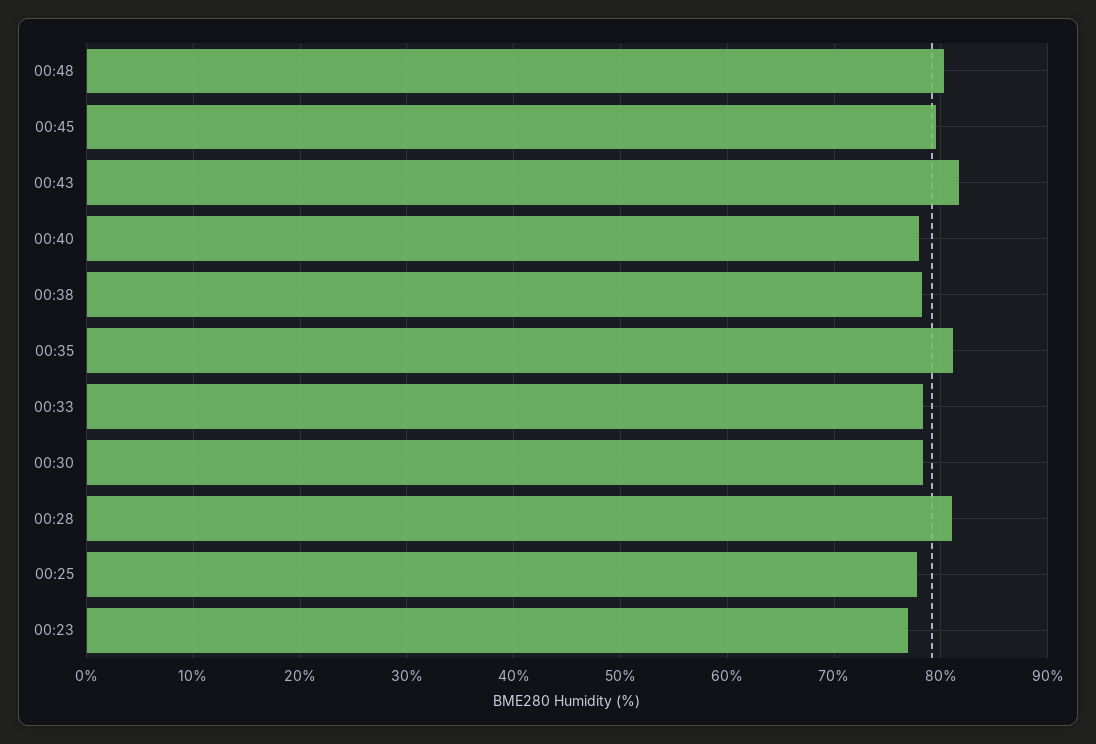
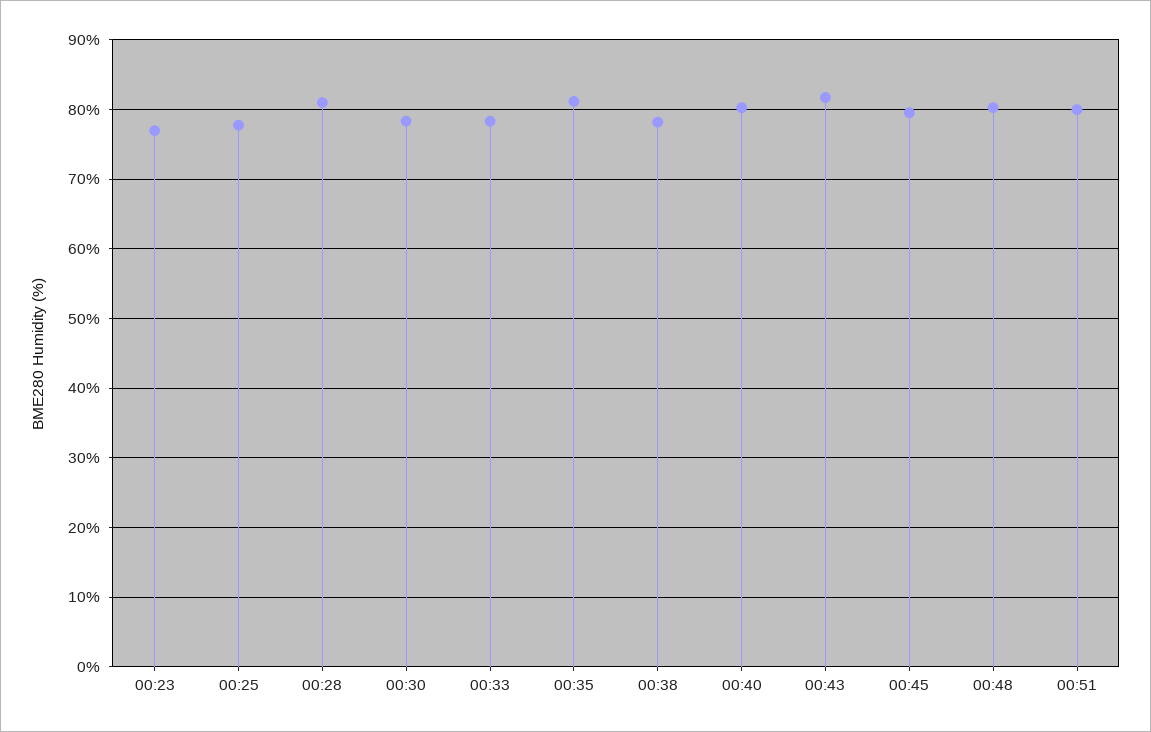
00:40: 78 -> 80
00:51: none -> 80

